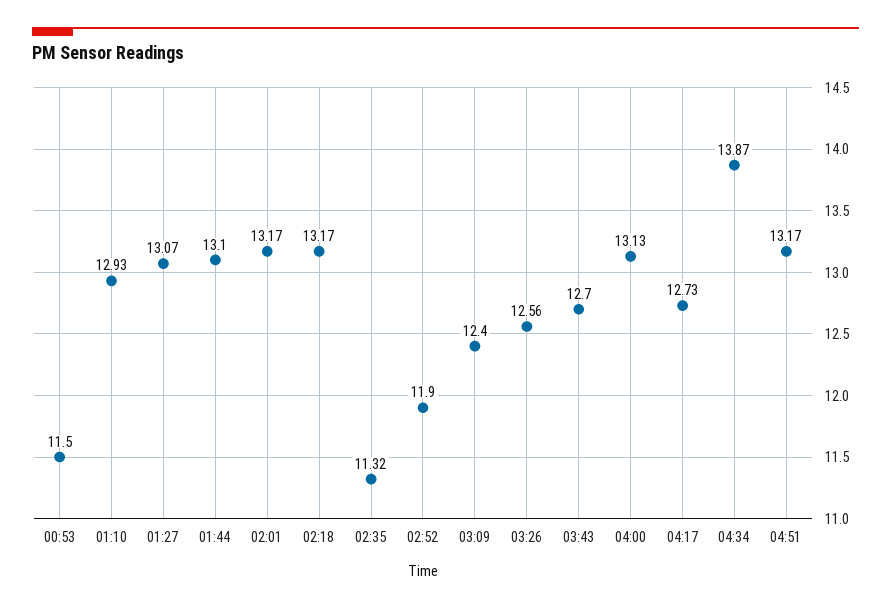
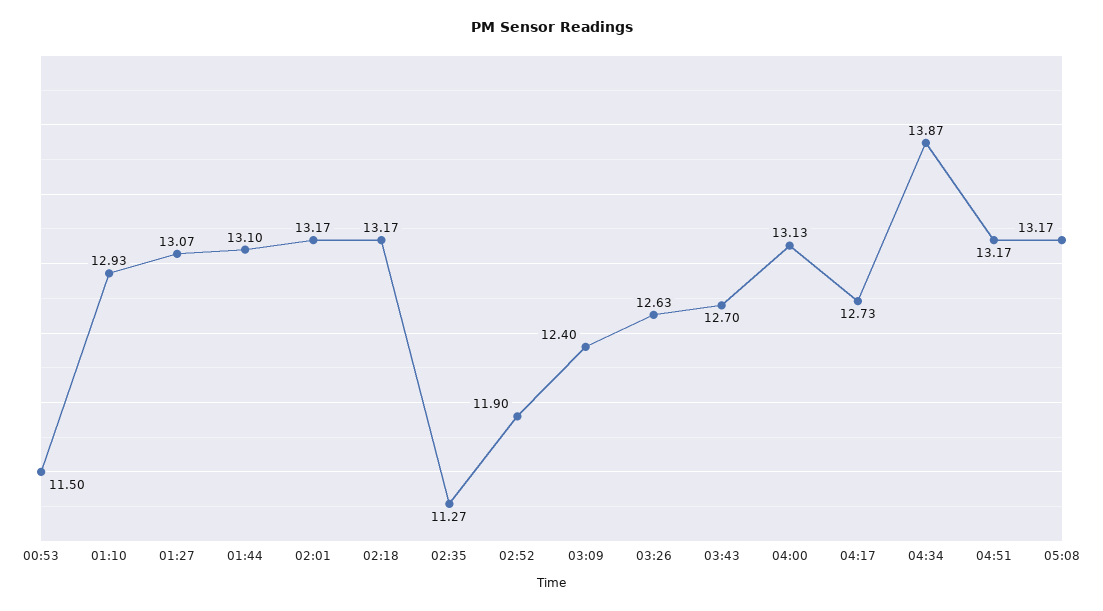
02:35: 11.32 -> 11.27
03:26: 12.56 -> 12.63
05:08: none -> 13.17

